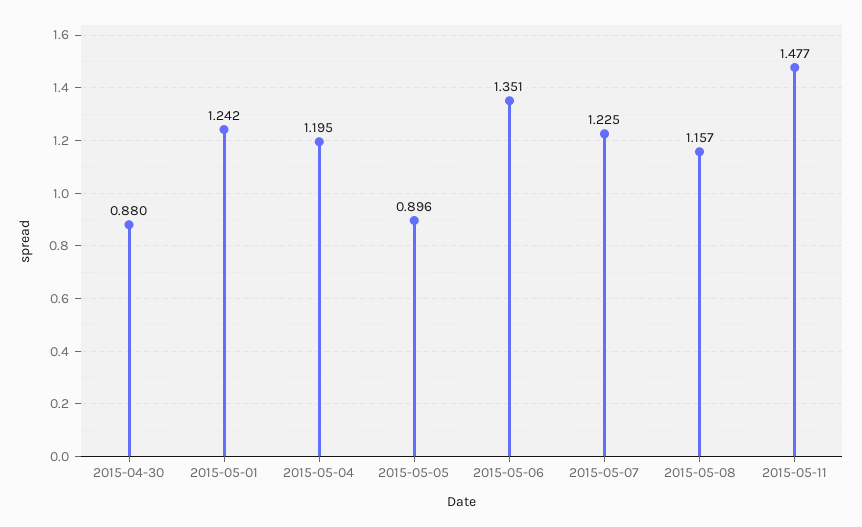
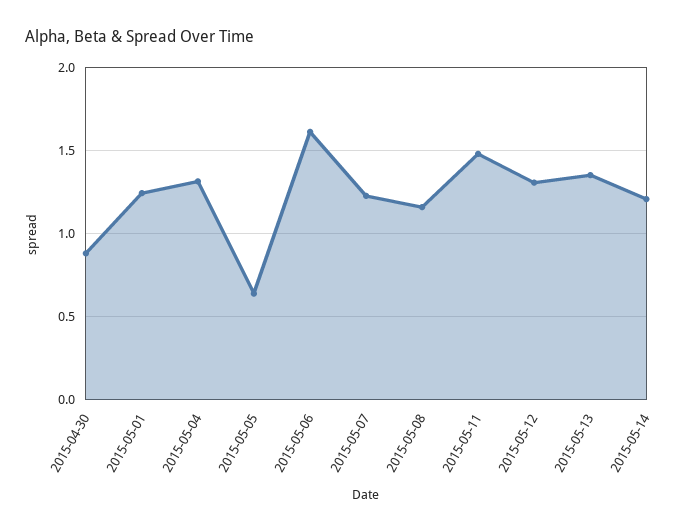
2015-05-04: 1.195 -> 1.3
2015-05-05: 0.896 -> 0.65
2015-05-06: 1.351 -> 1.6
2015-05-12: none -> 1.3
2015-05-13: none -> 1.35
2015-05-14: none -> 1.2

